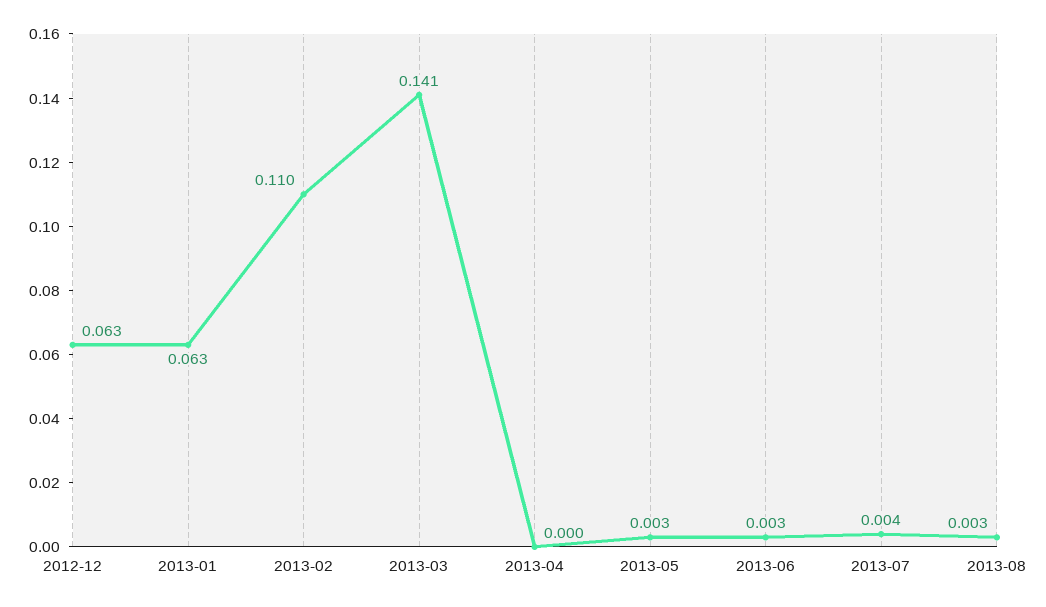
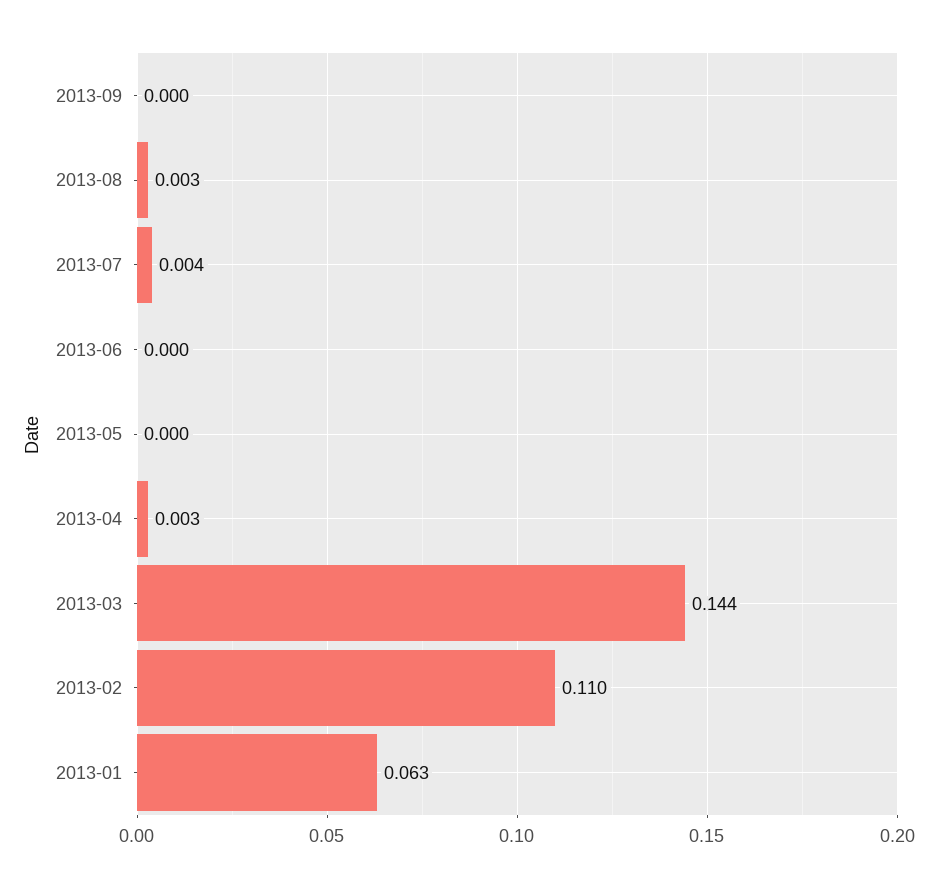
2012-12: 0.063 -> none
2013-03: 0.141 -> 0.144
2013-04: 0 -> 0.003
2013-05: 0.003 -> 0
2013-06: 0.003 -> 0
2013-09: none -> 0

